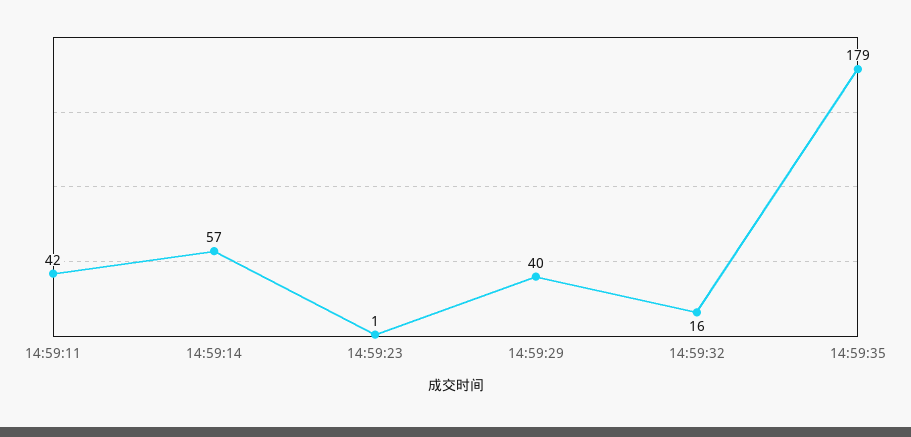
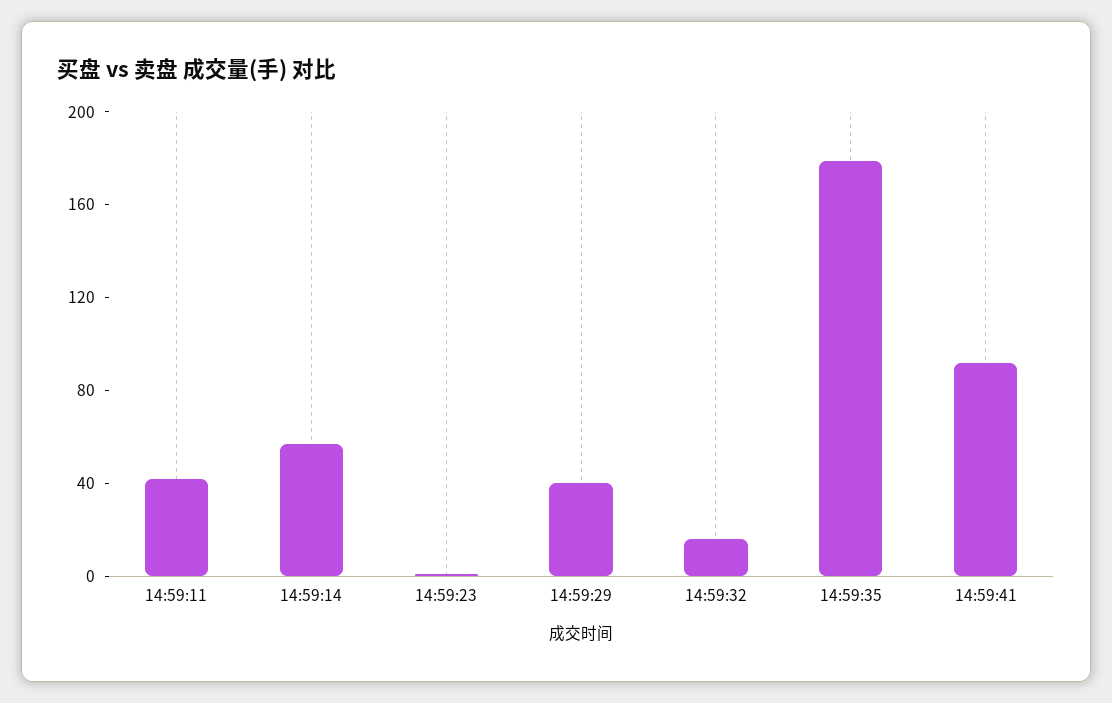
14:59:41: none -> 90

